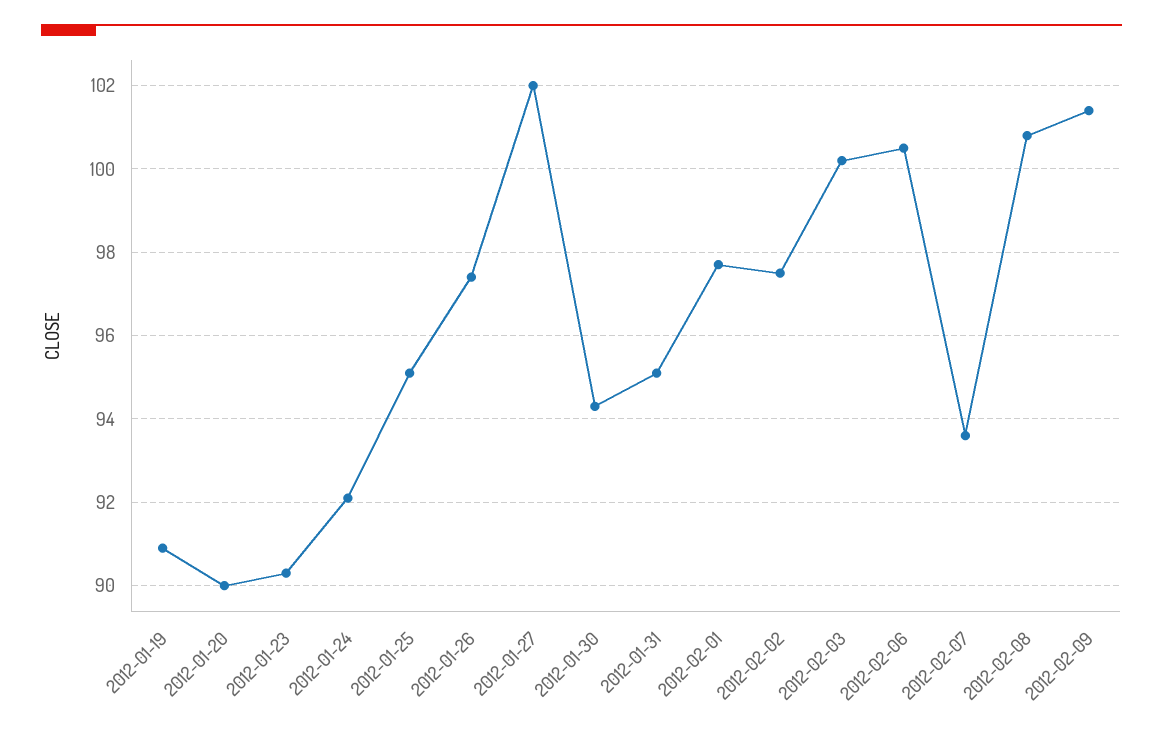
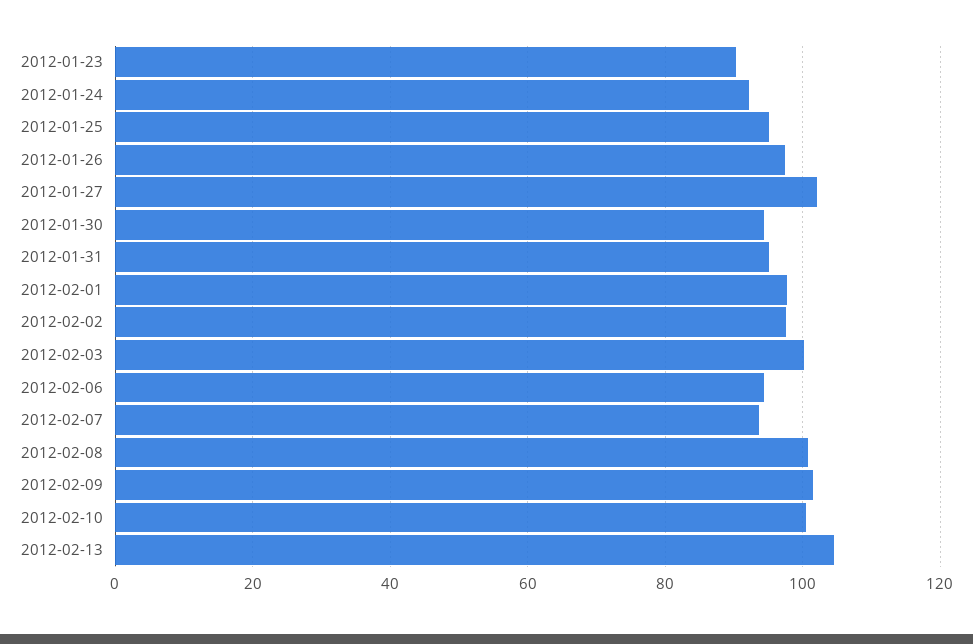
2012-01-19: 91 -> none
2012-01-20: 90 -> none
2012-02-06: 100.5 -> 94
2012-02-10: none -> 100
2012-02-13: none -> 104

